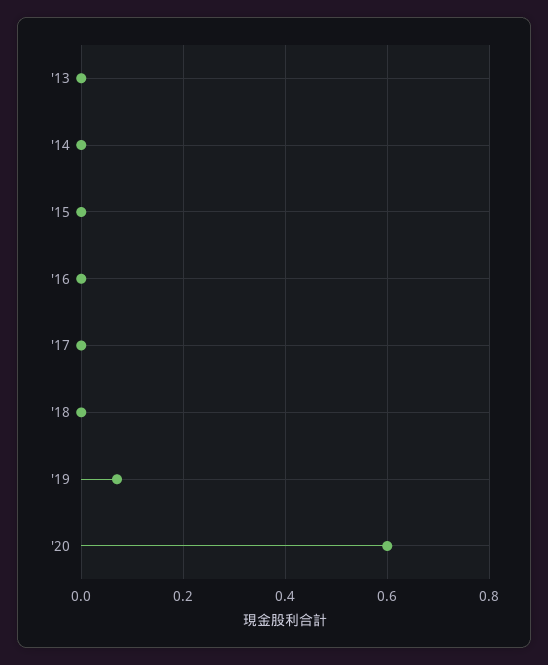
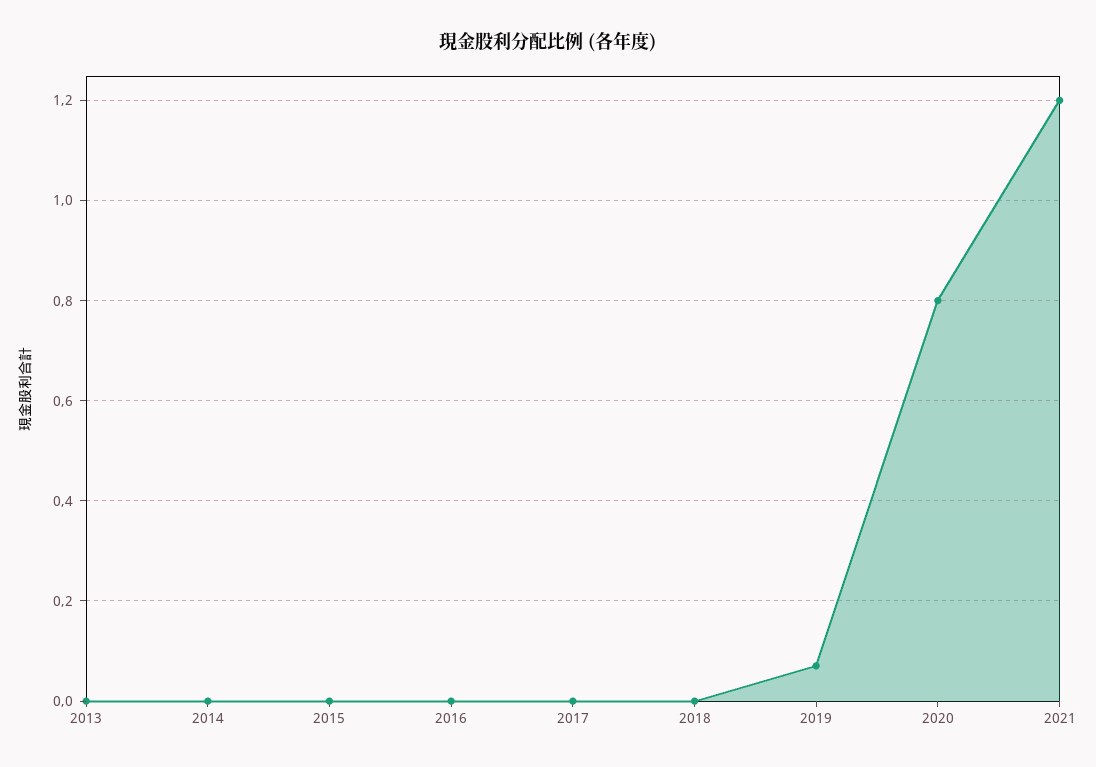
'20: 0.6 -> 0.8
2021: none -> 1.2

